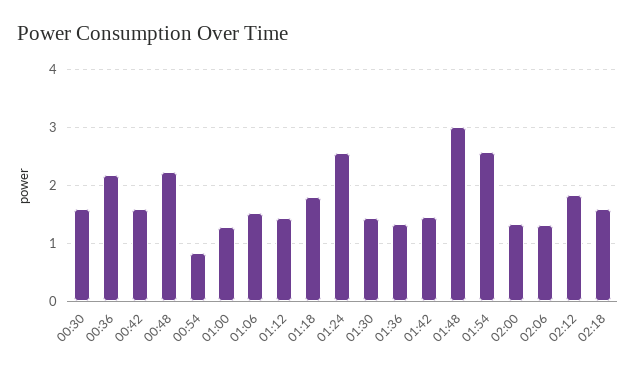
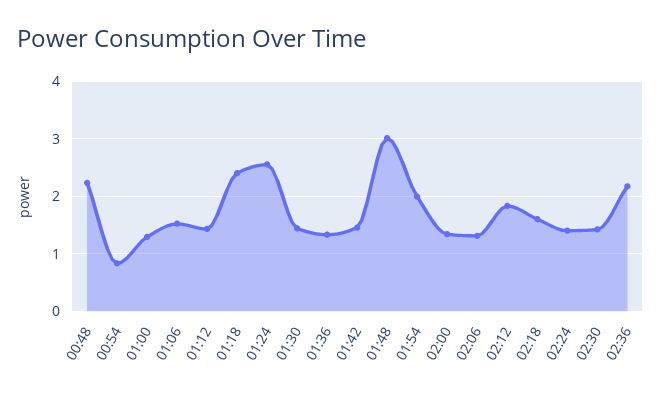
00:30: 1.6 -> none
00:36: 2.2 -> none
00:42: 1.6 -> none
01:18: 1.8 -> 2.4
01:54: 2.6 -> 2
02:24: none -> 1.4
02:30: none -> 1.4
02:36: none -> 2.2

